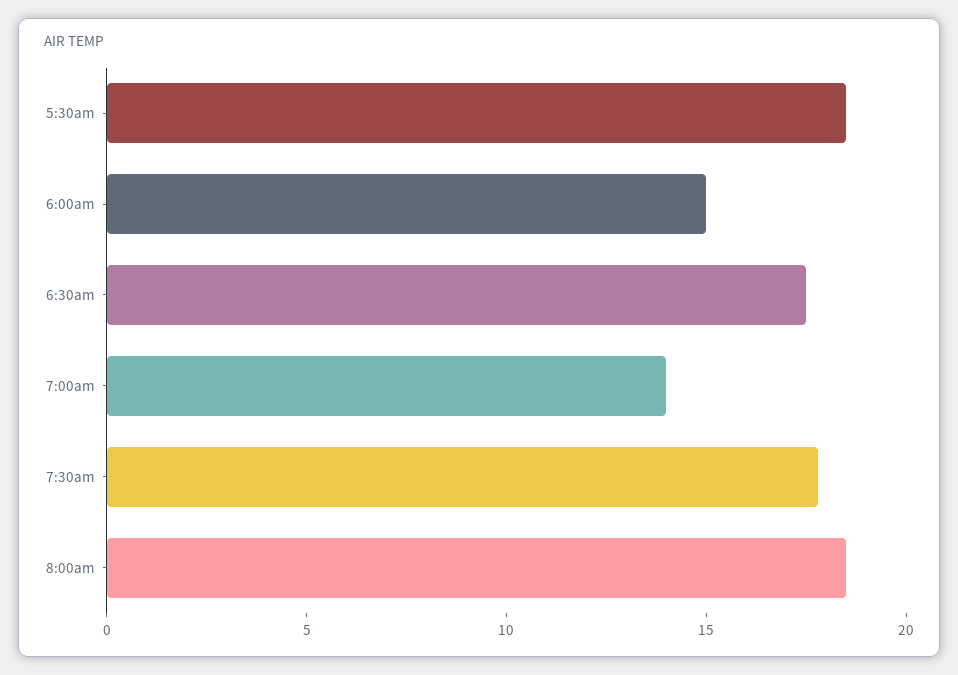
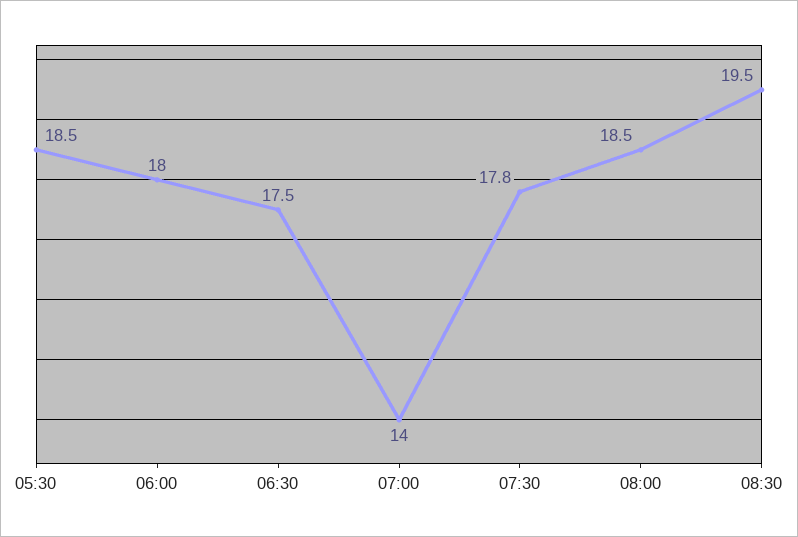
6:00am: 15 -> 18
08:30: none -> 19.5

